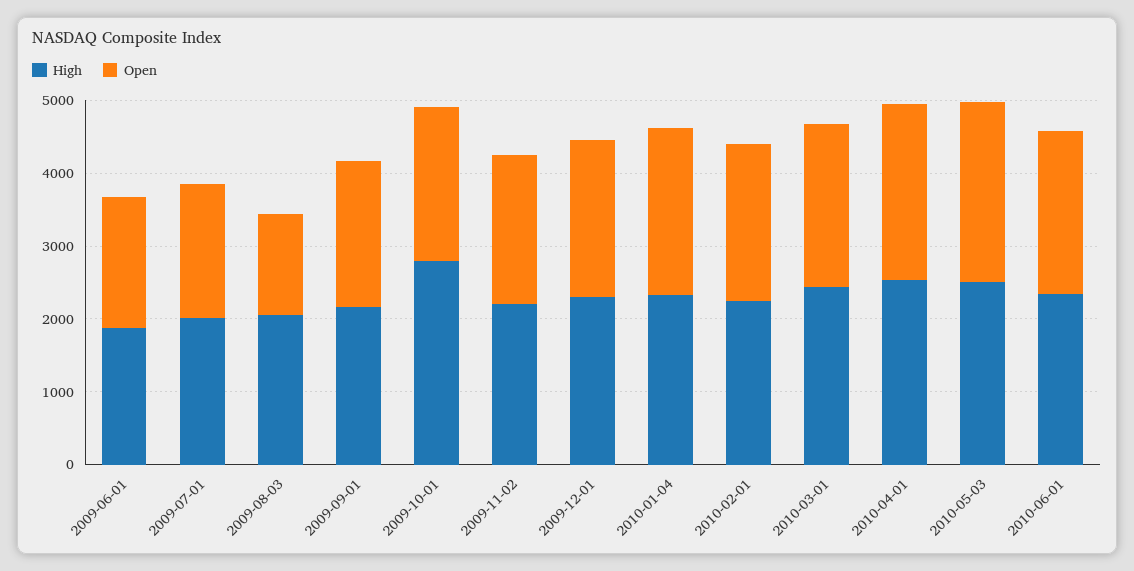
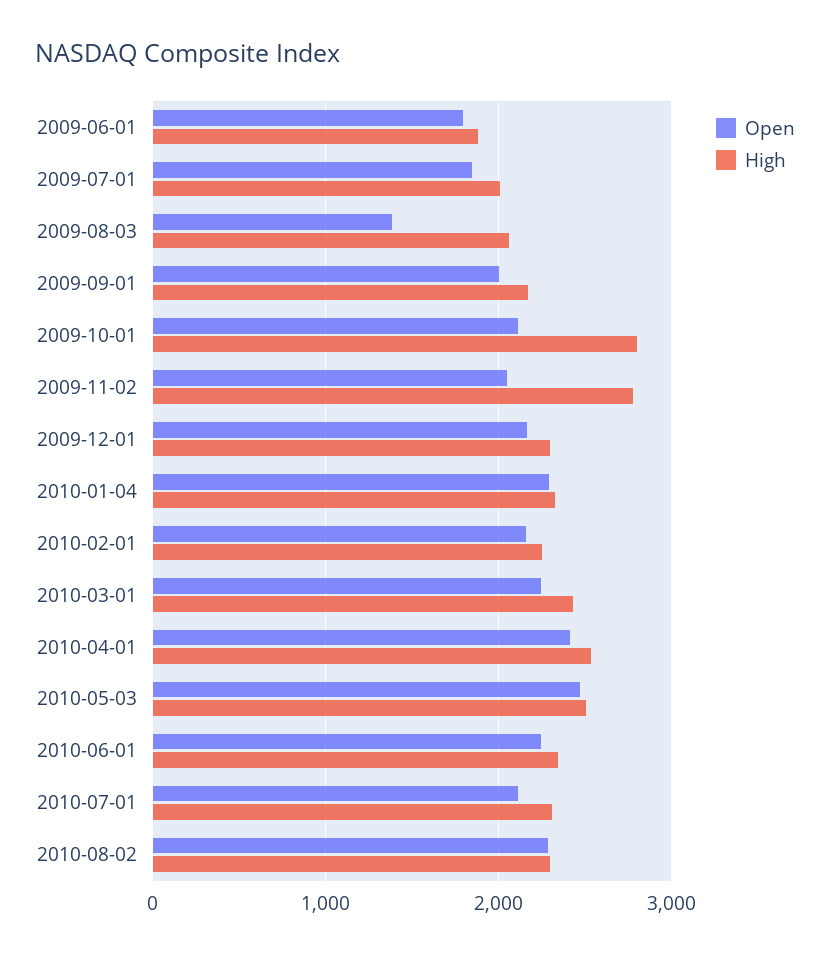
High, 2009-11-02: 2200 -> 2800
Open, 2010-07-01: none -> 2100
High, 2010-07-01: none -> 2300
Open, 2010-08-02: none -> 2300
High, 2010-08-02: none -> 2300

